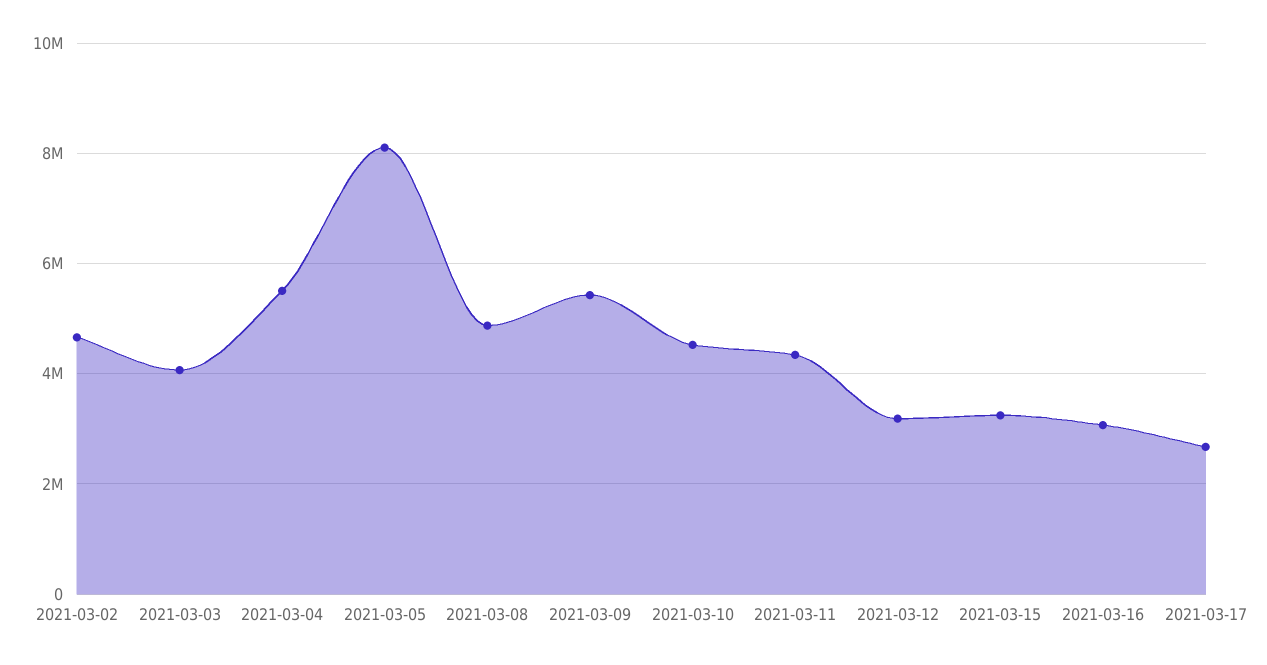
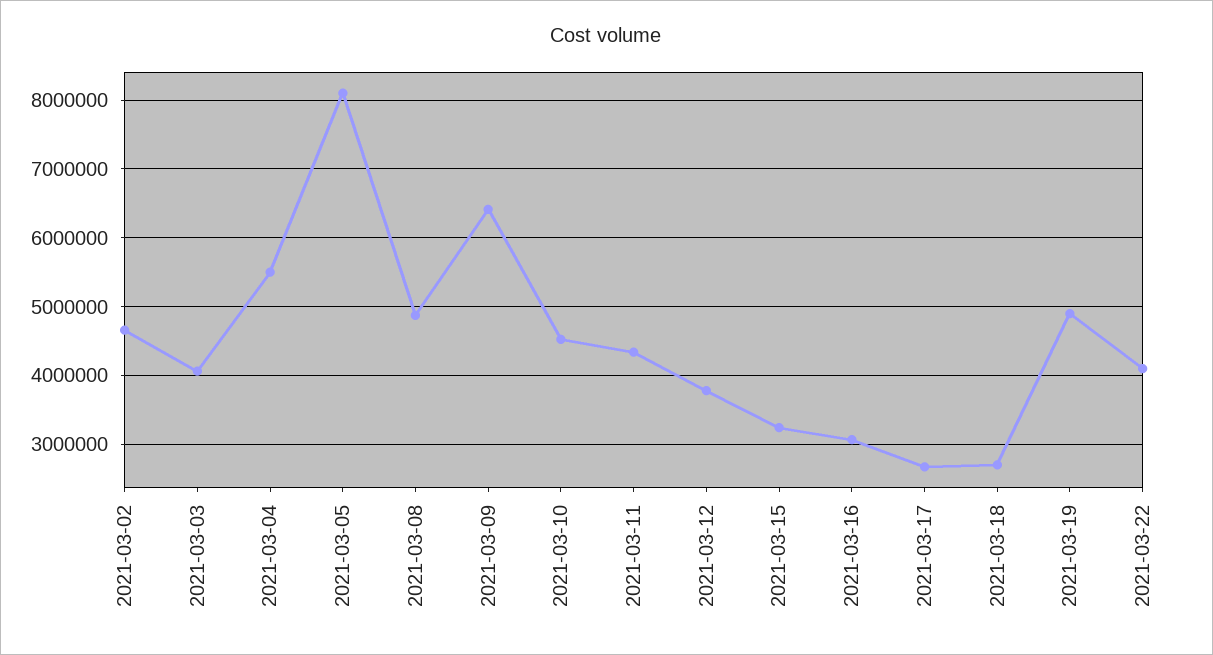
2021-03-09: 5400000 -> 6400000
2021-03-12: 3200000 -> 3800000
2021-03-18: none -> 2700000
2021-03-19: none -> 4900000
2021-03-22: none -> 4100000

